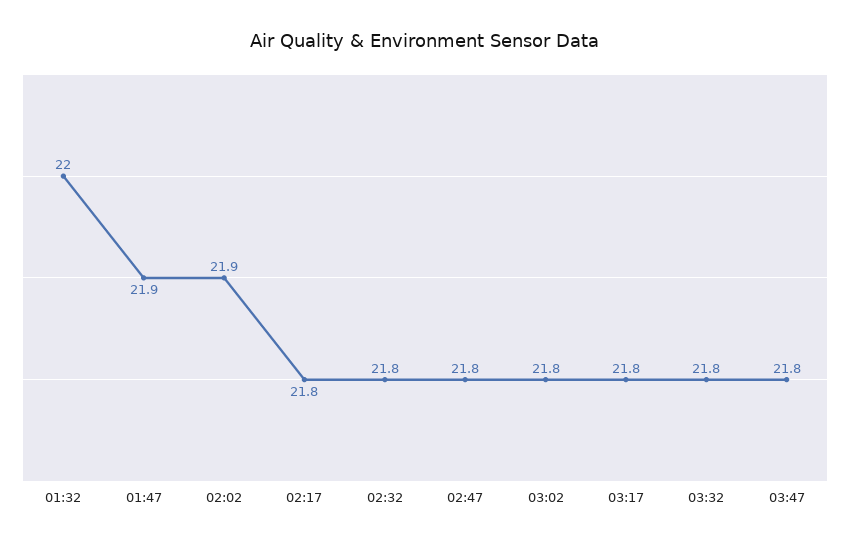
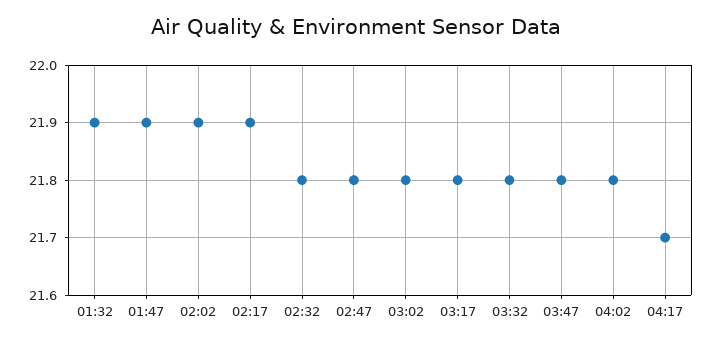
01:32: 22 -> 21.9
02:17: 21.8 -> 21.9
04:02: none -> 21.8
04:17: none -> 21.7

